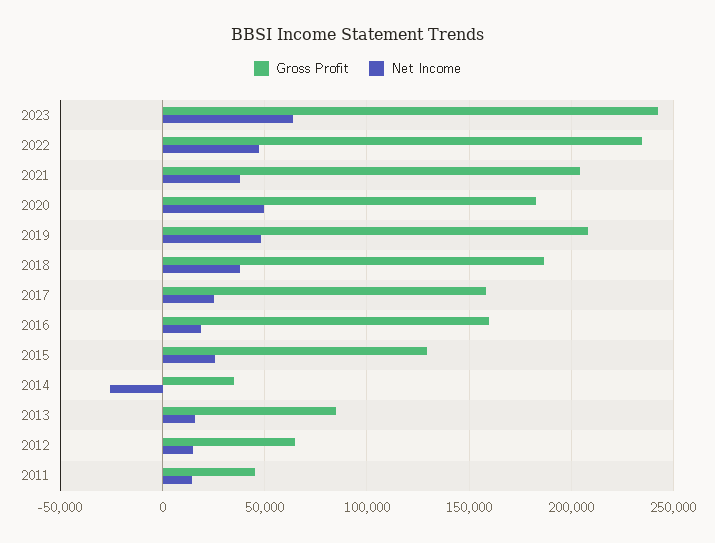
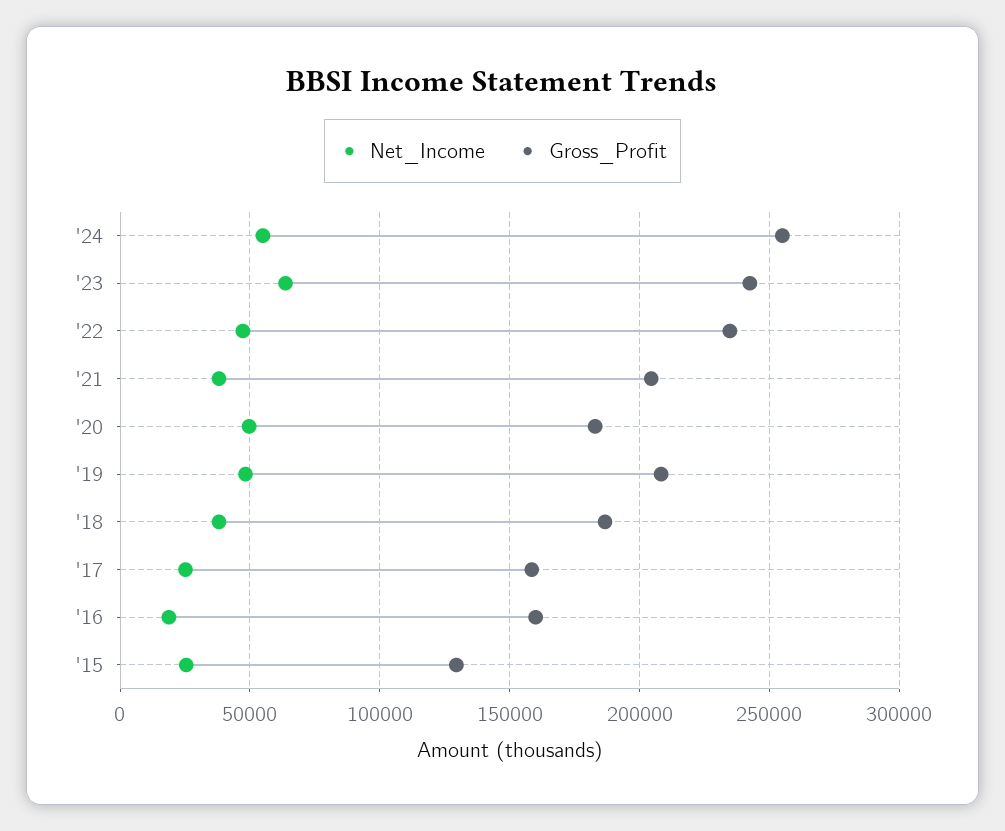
Gross Profit, 2014: 35000 -> none
Net Income, 2014: -25000 -> none
Gross Profit, 2013: 85000 -> none
Net Income, 2013: 15000 -> none
Gross Profit, 2012: 65000 -> none
Net Income, 2012: 15000 -> none
Gross Profit, 2011: 45000 -> none
Net Income, 2011: 15000 -> none
Net Income, '24: none -> 55000
Gross Profit, '24: none -> 255000

